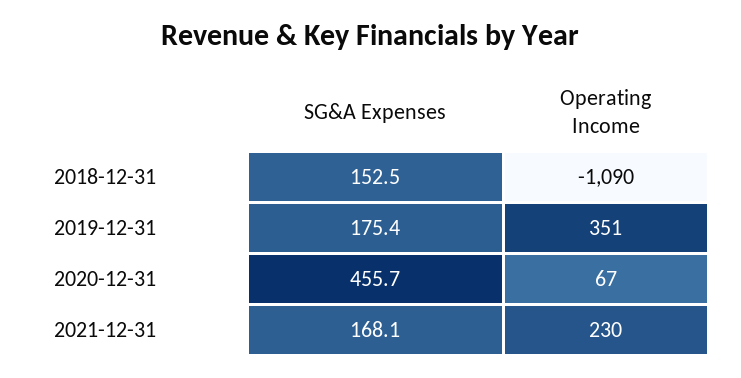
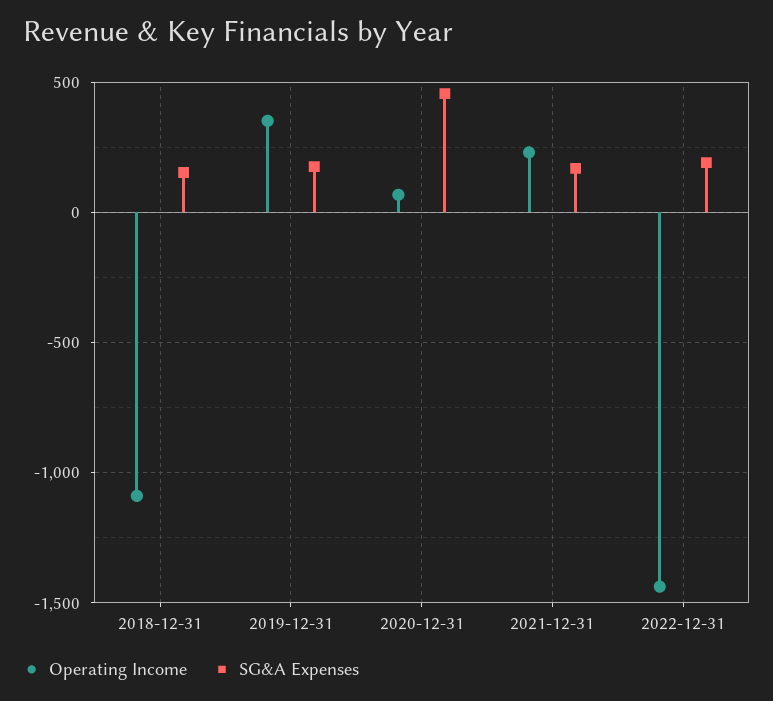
Operating Income, 2022-12-31: none -> -1450
SG&A Expenses, 2022-12-31: none -> 200

